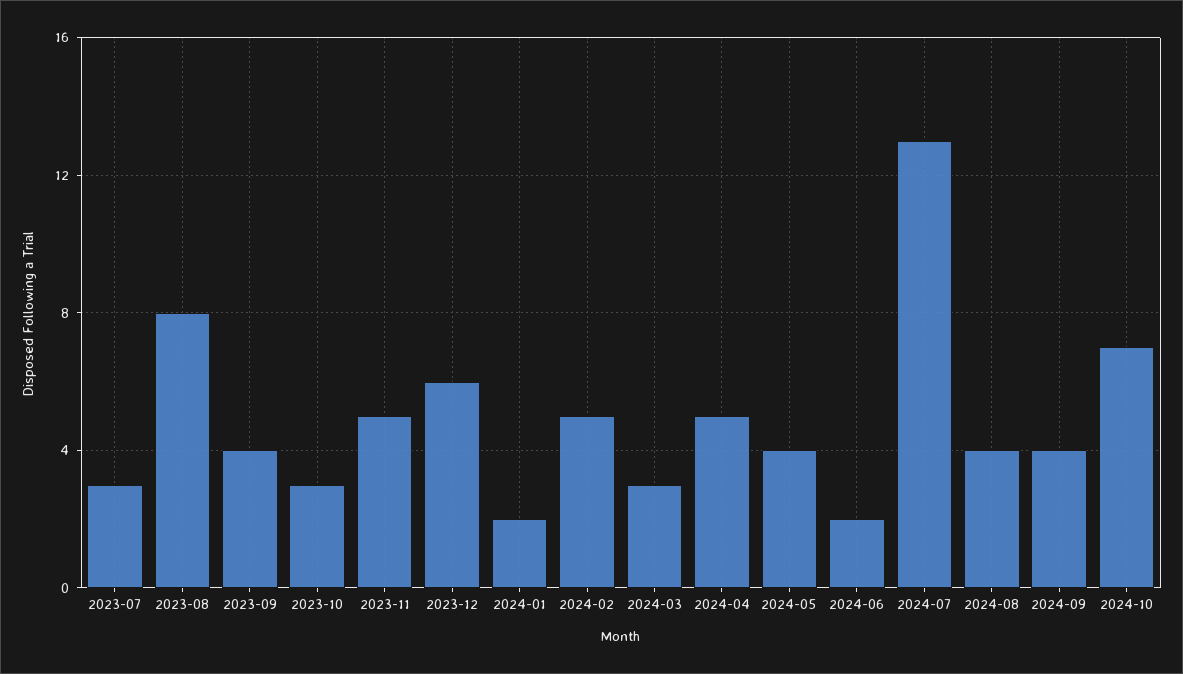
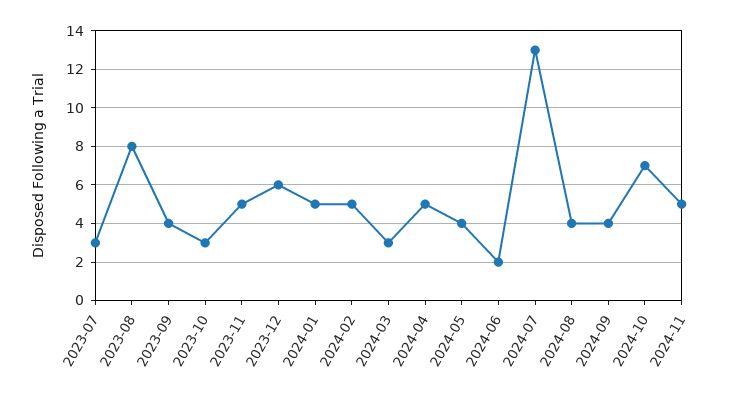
2024-01: 2 -> 5
2024-11: none -> 5

